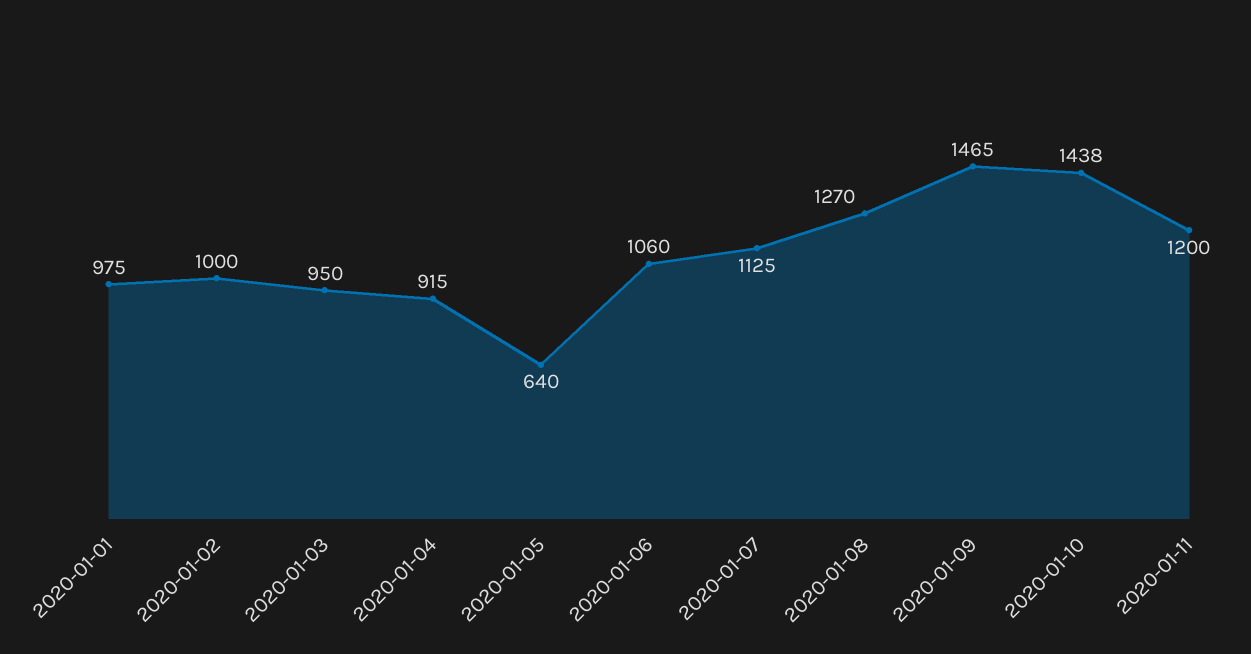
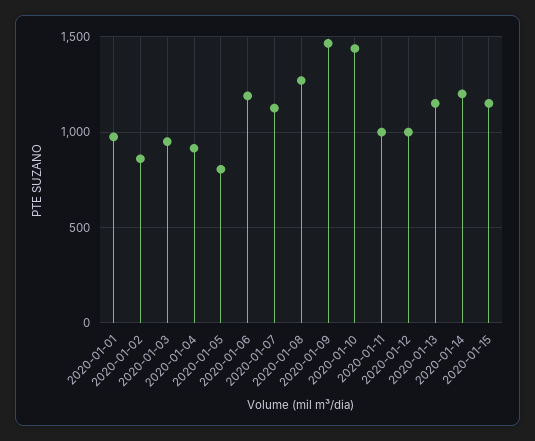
2020-01-02: 1000 -> 850
2020-01-05: 640 -> 800
2020-01-06: 1060 -> 1200
2020-01-11: 1200 -> 1000
2020-01-12: none -> 1000
2020-01-13: none -> 1150
2020-01-14: none -> 1200
2020-01-15: none -> 1150

